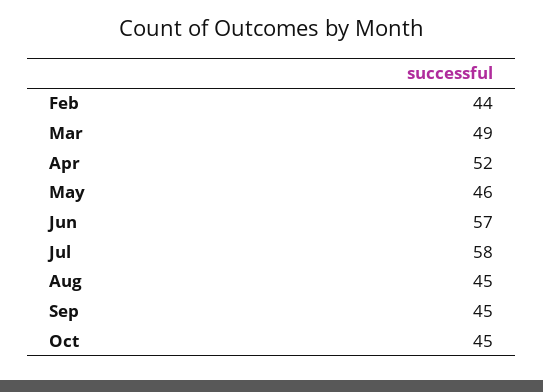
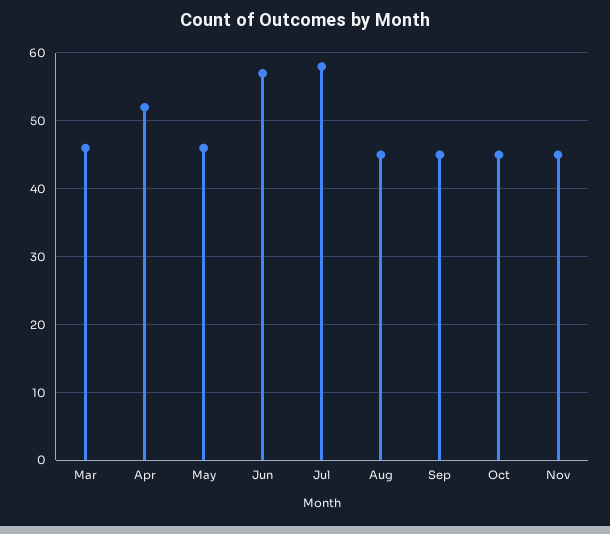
Feb: 44 -> none
Mar: 49 -> 46
Nov: none -> 45

